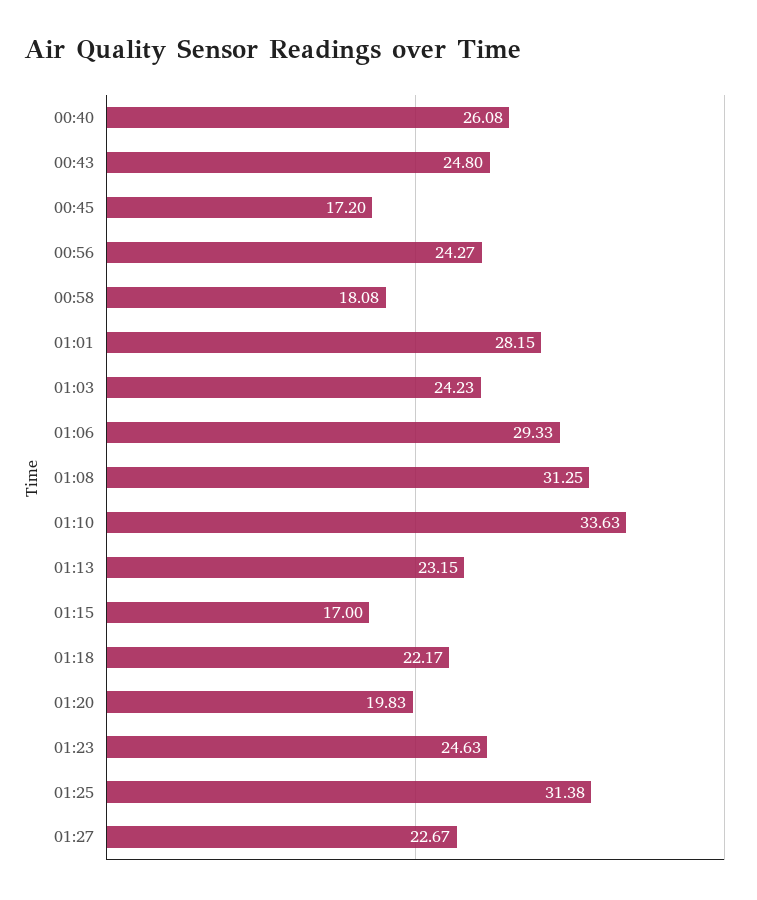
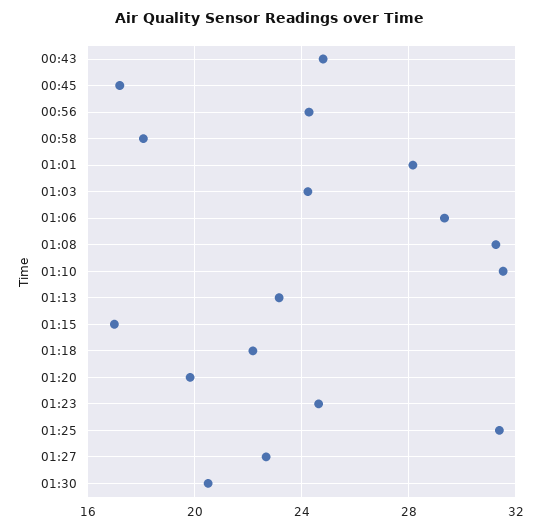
00:40: 26.08 -> none
01:10: 33.63 -> 31.5
01:30: none -> 20.5

